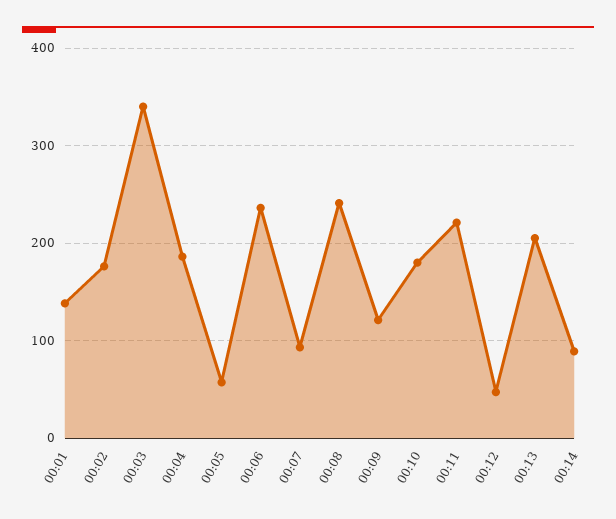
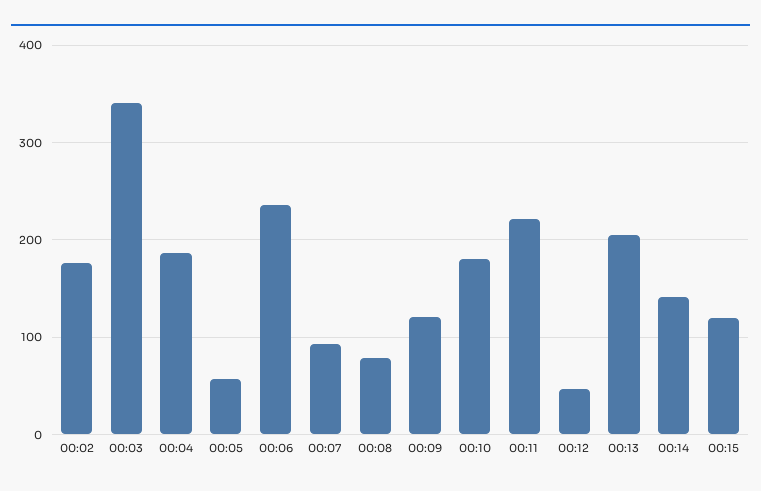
00:01: 140 -> none
00:08: 240 -> 80
00:14: 90 -> 140
00:15: none -> 120

